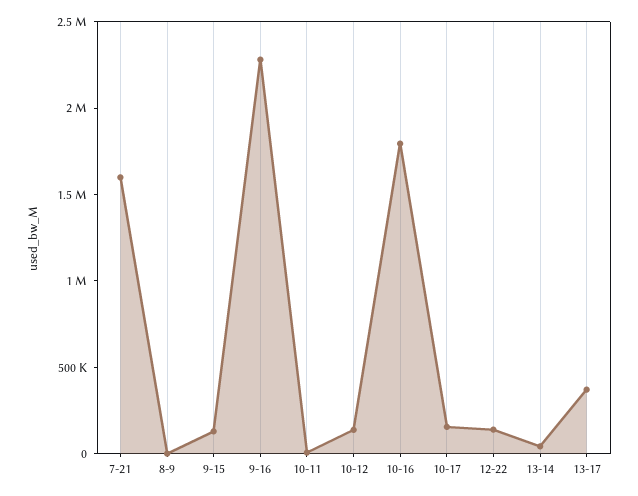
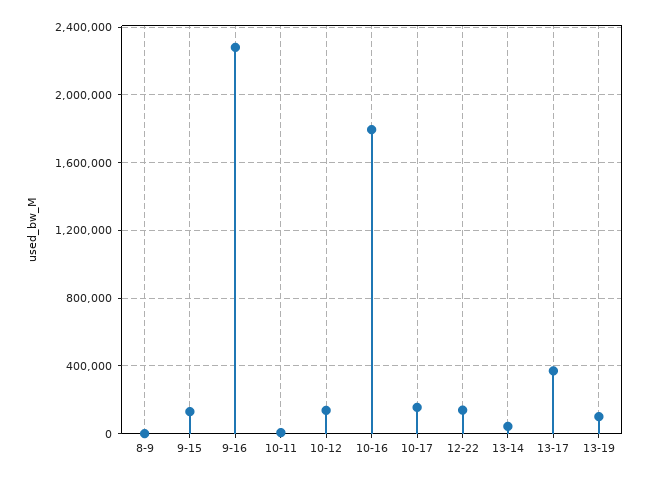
7-21: 1600000 -> none
13-19: none -> 100000

